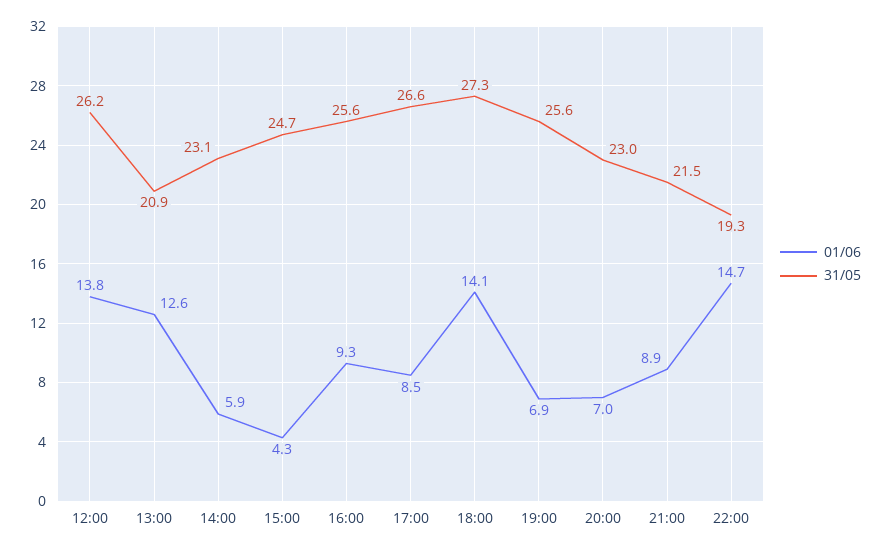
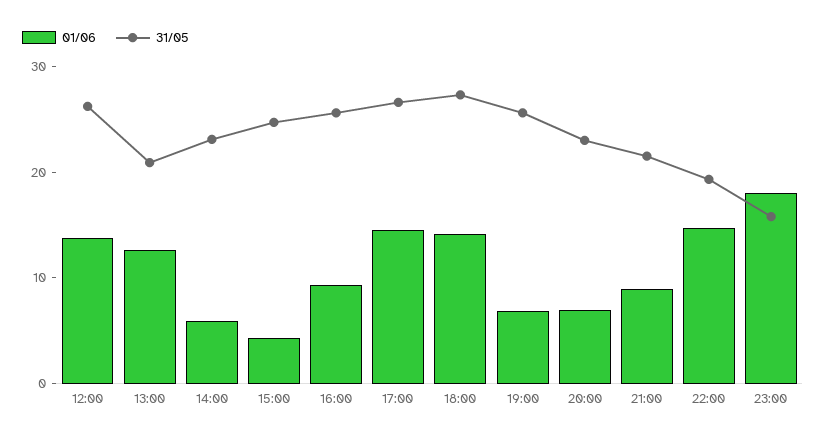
01/06, 17:00: 8.5 -> 14
01/06, 23:00: none -> 18
31/05, 23:00: none -> 16

